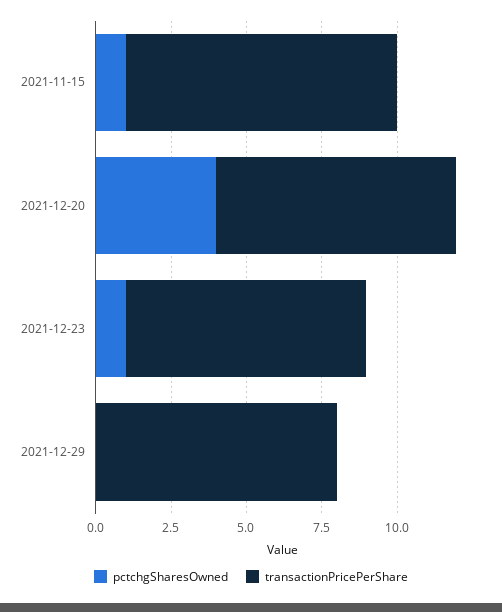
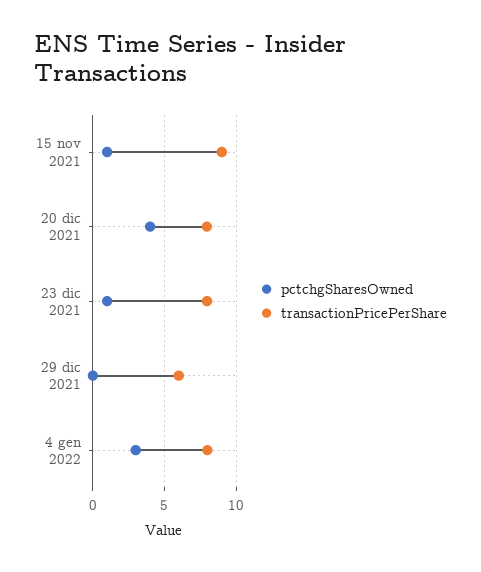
transactionPricePerShare, 2021-12-29: 8 -> 6
pctchgSharesOwned, 4 gen 2022: none -> 3
transactionPricePerShare, 4 gen 2022: none -> 8

